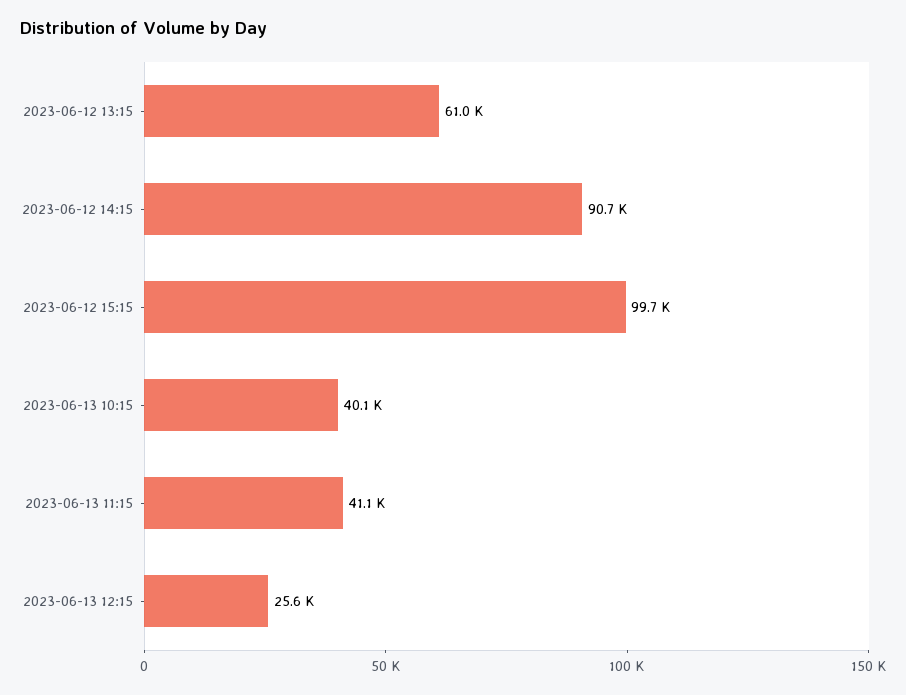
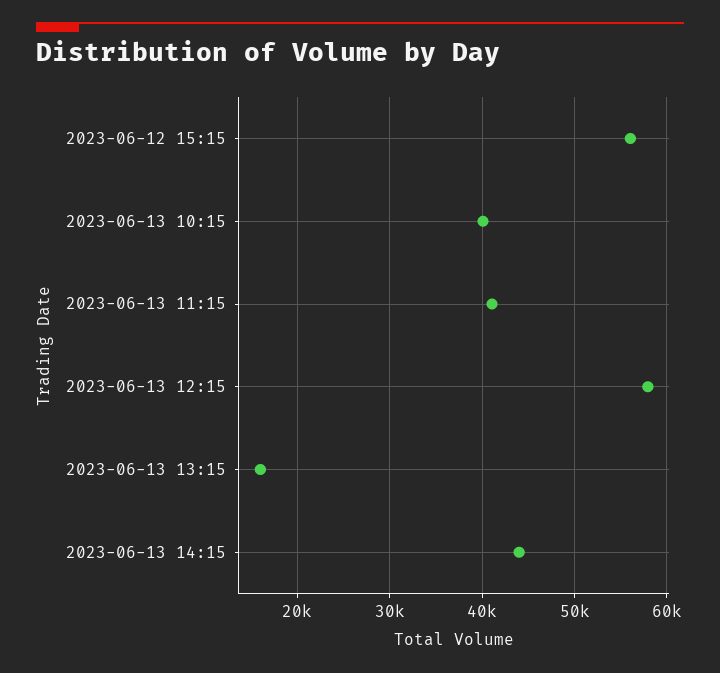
2023-06-12 13:15: 61000 -> none
2023-06-12 14:15: 90700 -> none
2023-06-12 15:15: 99700 -> 56000
2023-06-13 12:15: 25600 -> 58000
2023-06-13 13:15: none -> 16000
2023-06-13 14:15: none -> 44000

